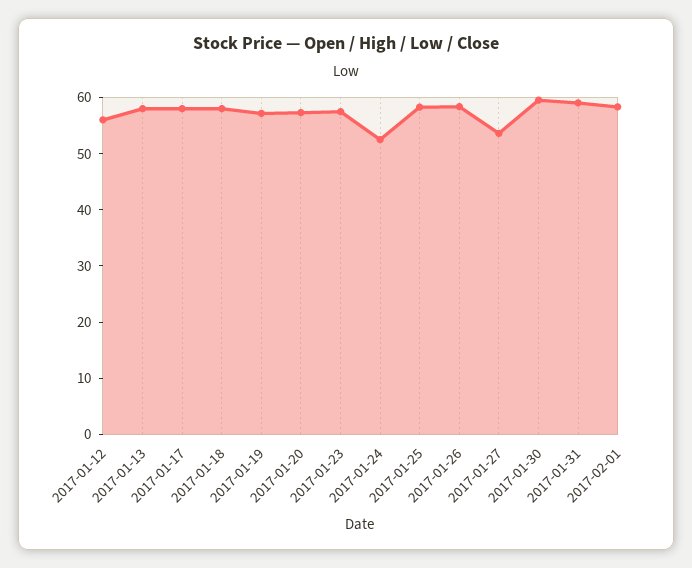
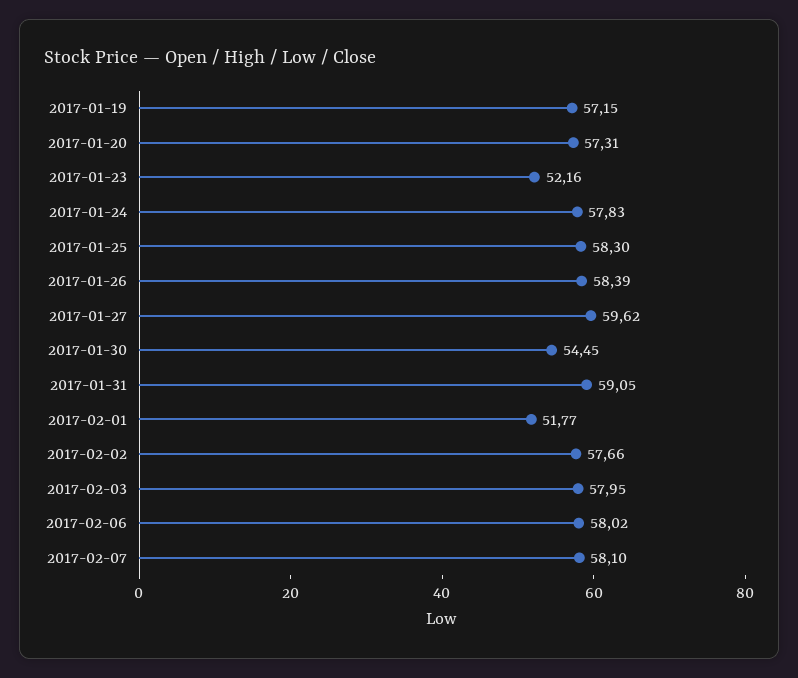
2017-01-12: 56 -> none
2017-01-13: 58 -> none
2017-01-17: 58 -> none
2017-01-18: 58 -> none
2017-01-23: 58 -> 52.16
2017-01-24: 52 -> 57.83
2017-01-27: 54 -> 59.62
2017-01-30: 60 -> 54.45
2017-02-01: 58 -> 51.77
2017-02-02: none -> 57.66
2017-02-03: none -> 57.95
2017-02-06: none -> 58.02
2017-02-07: none -> 58.1

